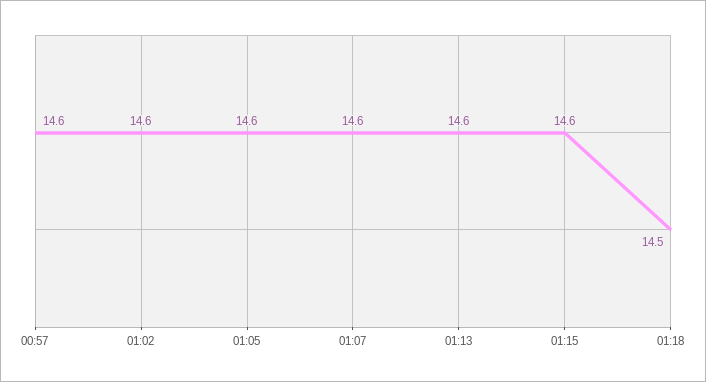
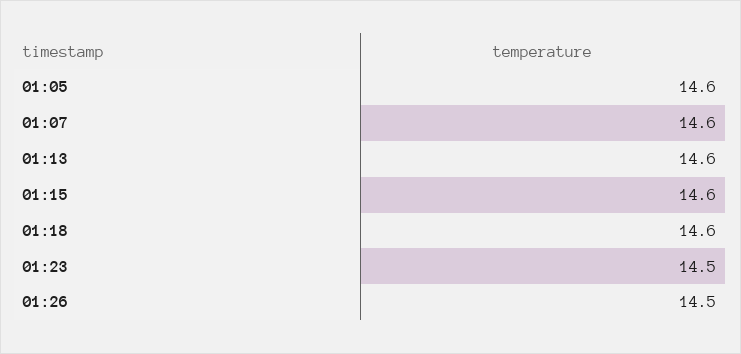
00:57: 14.6 -> none
01:02: 14.6 -> none
01:18: 14.5 -> 14.6
01:23: none -> 14.5
01:26: none -> 14.5

